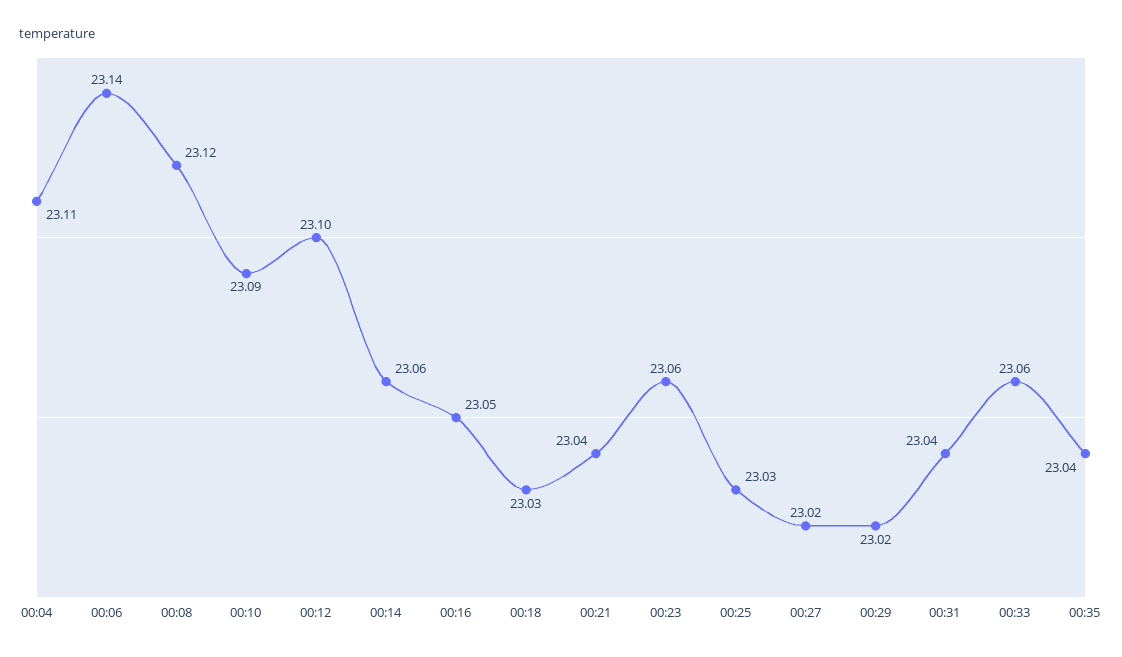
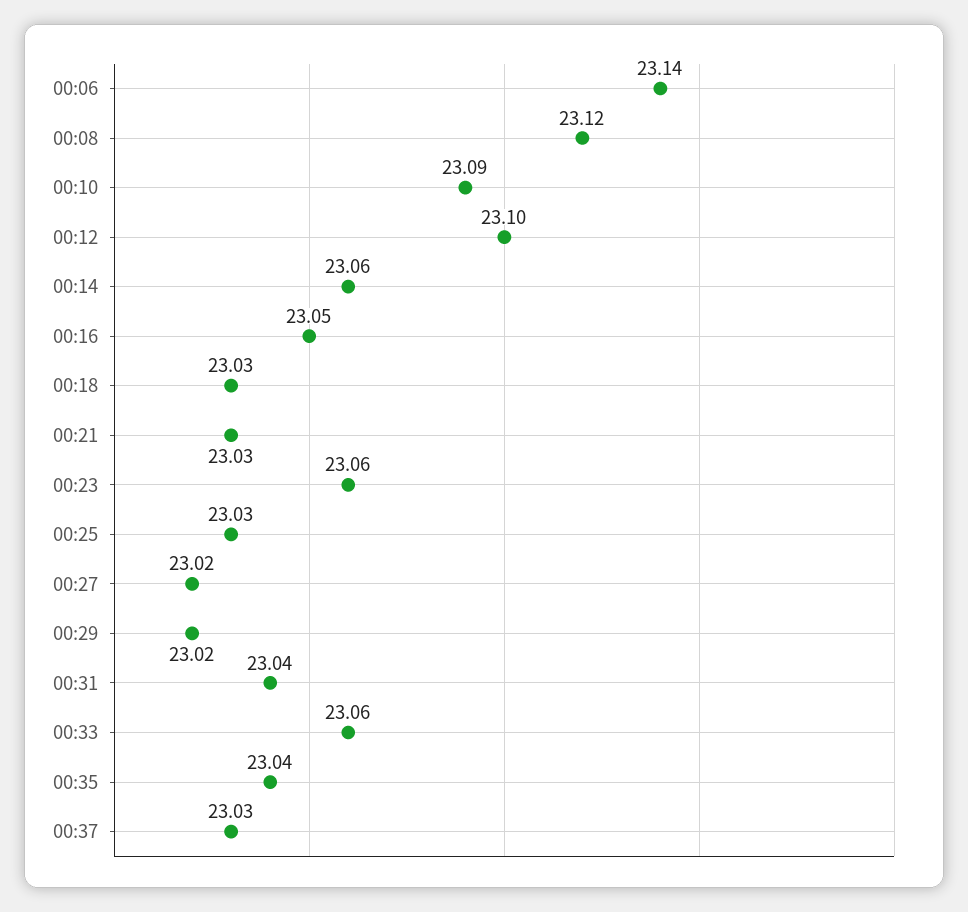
00:04: 23.11 -> none
00:21: 23.04 -> 23.03
00:37: none -> 23.03

